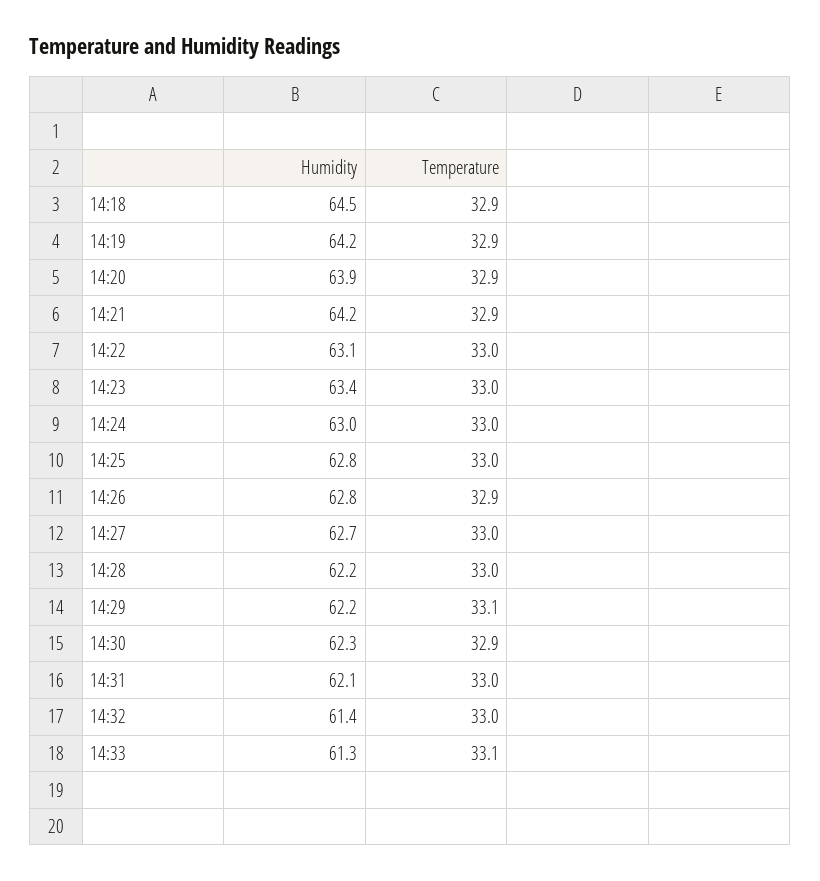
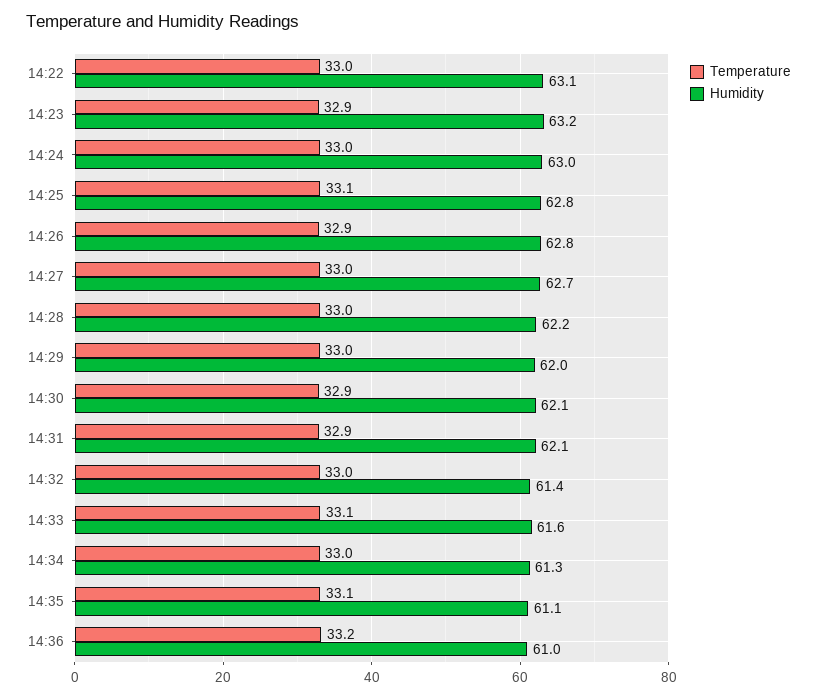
Humidity, 14:18: 64.5 -> none
Temperature, 14:18: 32.9 -> none
Humidity, 14:19: 64.2 -> none
Temperature, 14:19: 32.9 -> none
Humidity, 14:20: 63.9 -> none
Temperature, 14:20: 32.9 -> none
Humidity, 14:21: 64.2 -> none
Temperature, 14:21: 32.9 -> none
Humidity, 14:23: 63.4 -> 63.2
Temperature, 14:23: 33 -> 32.9
Temperature, 14:25: 33 -> 33.1
Humidity, 14:29: 62.2 -> 62
Temperature, 14:29: 33.1 -> 33
Humidity, 14:30: 62.3 -> 62.1
Temperature, 14:31: 33 -> 32.9
Humidity, 14:33: 61.3 -> 61.6
Temperature, 14:34: none -> 33
Humidity, 14:34: none -> 61.3
Temperature, 14:35: none -> 33.1
Humidity, 14:35: none -> 61.1
Temperature, 14:36: none -> 33.2
Humidity, 14:36: none -> 61

